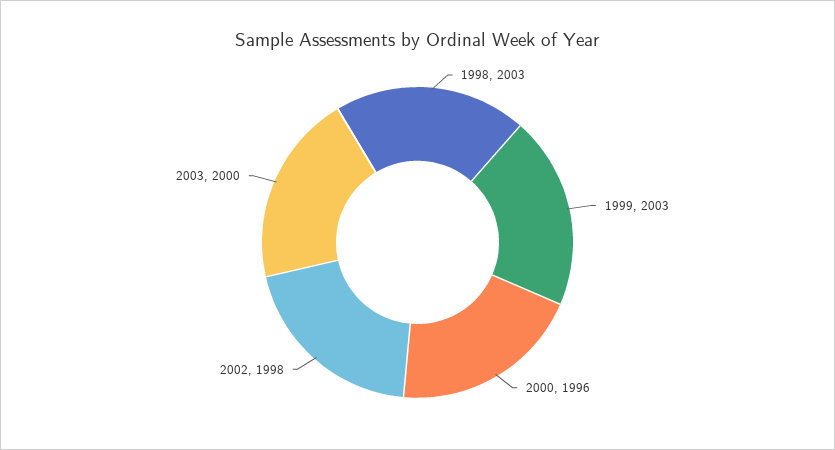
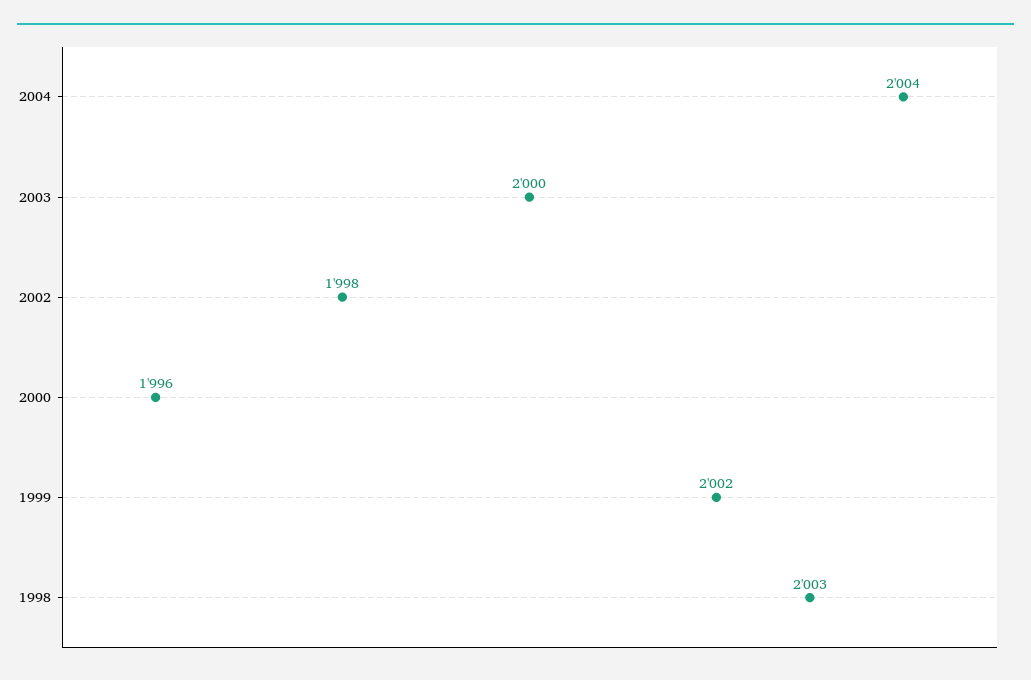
1999: 2003 -> 2002
2004: none -> 2004

